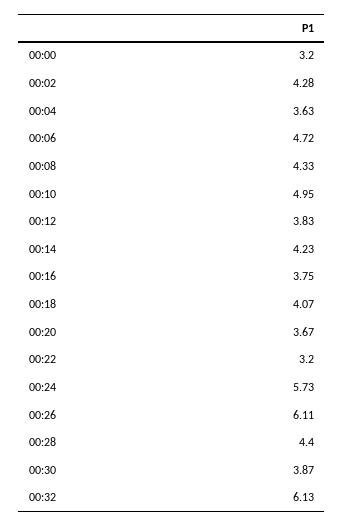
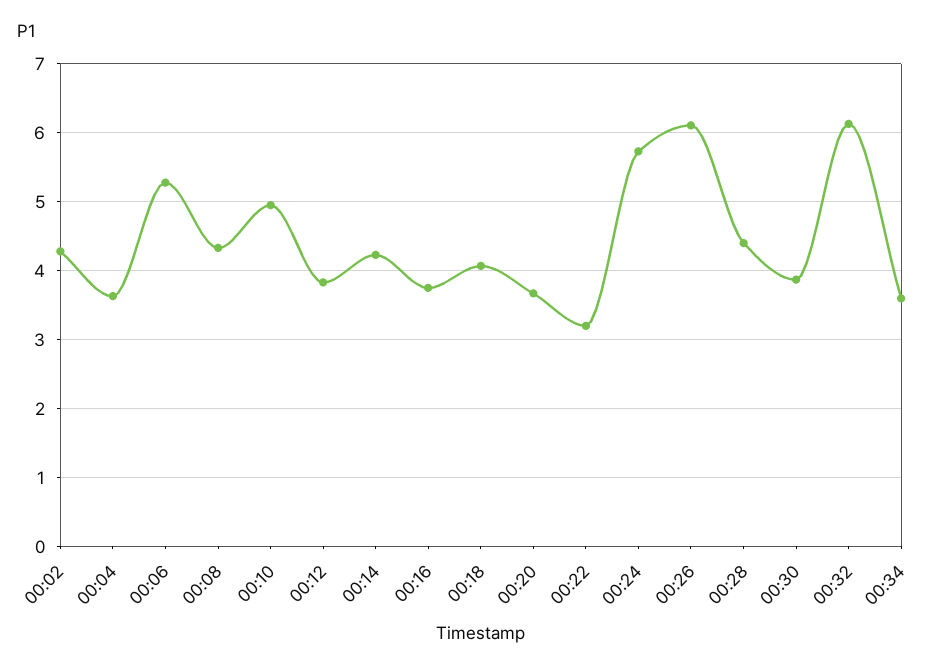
00:00: 3.2 -> none
00:06: 4.72 -> 5.3
00:34: none -> 3.6

